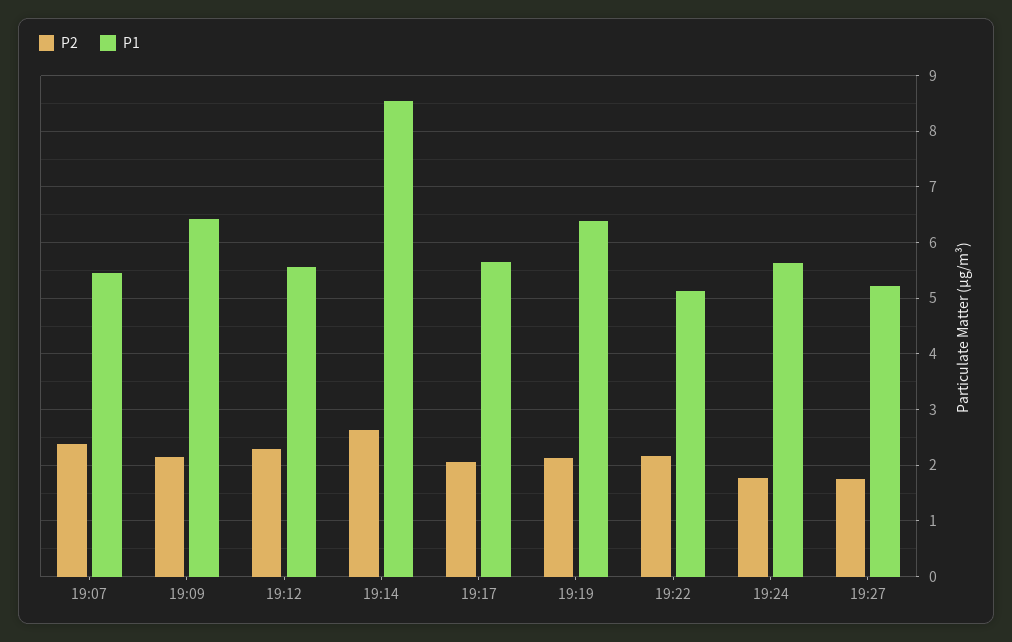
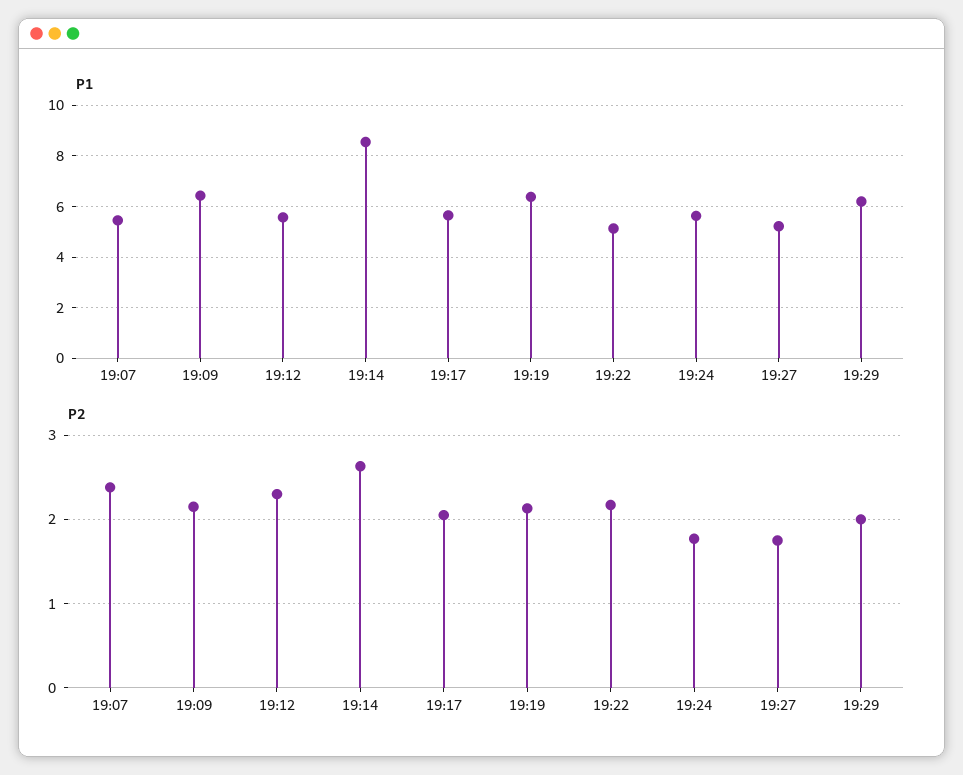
P1, 19:29: none -> 6.25
P2, 19:29: none -> 2

